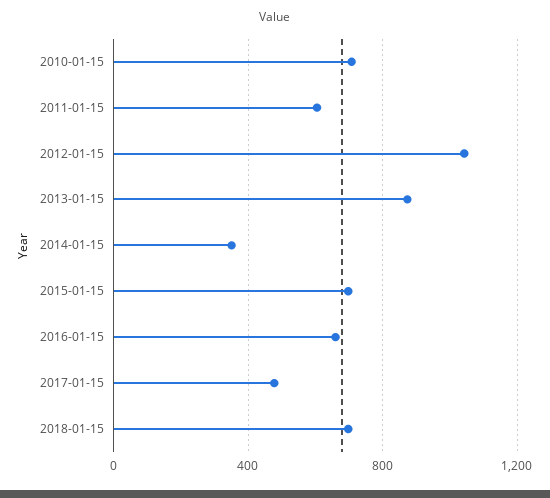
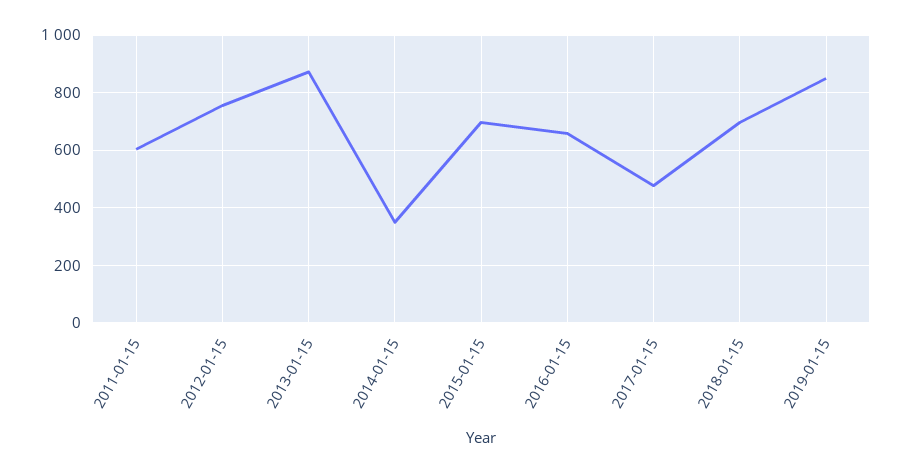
2010-01-15: 700 -> none
2012-01-15: 1050 -> 750
2019-01-15: none -> 850

